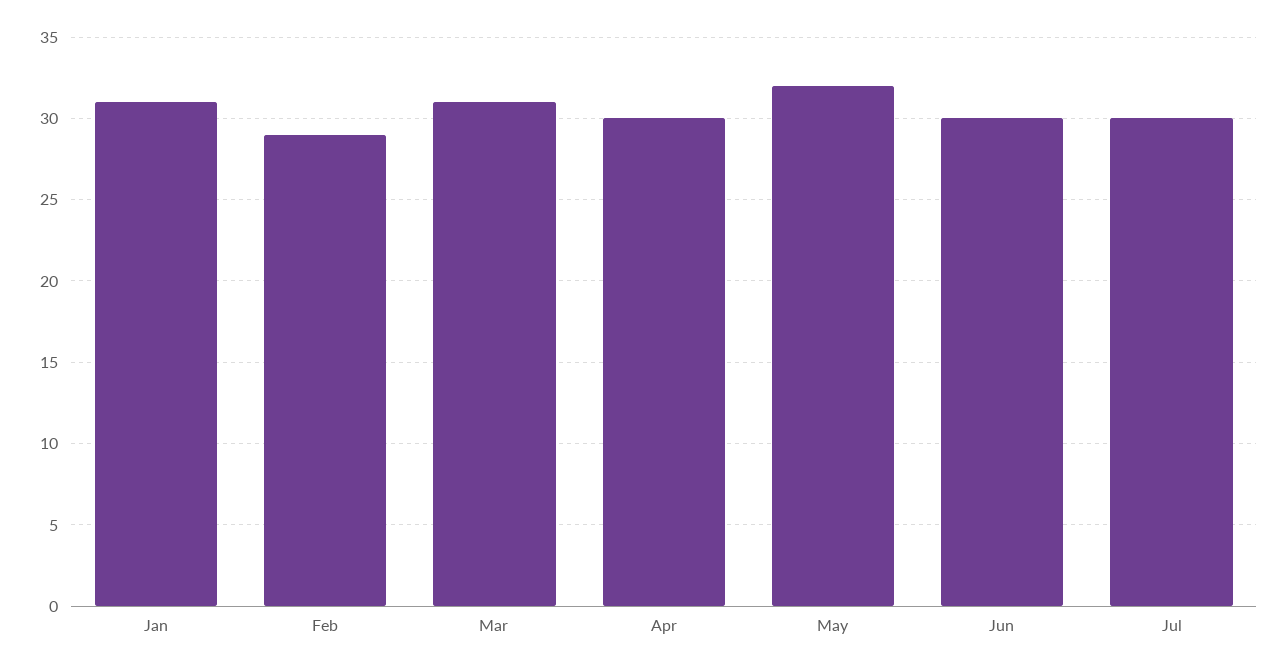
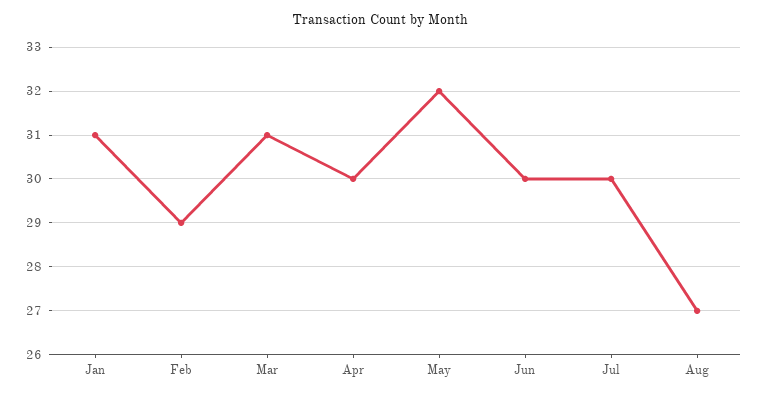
Aug: none -> 27

